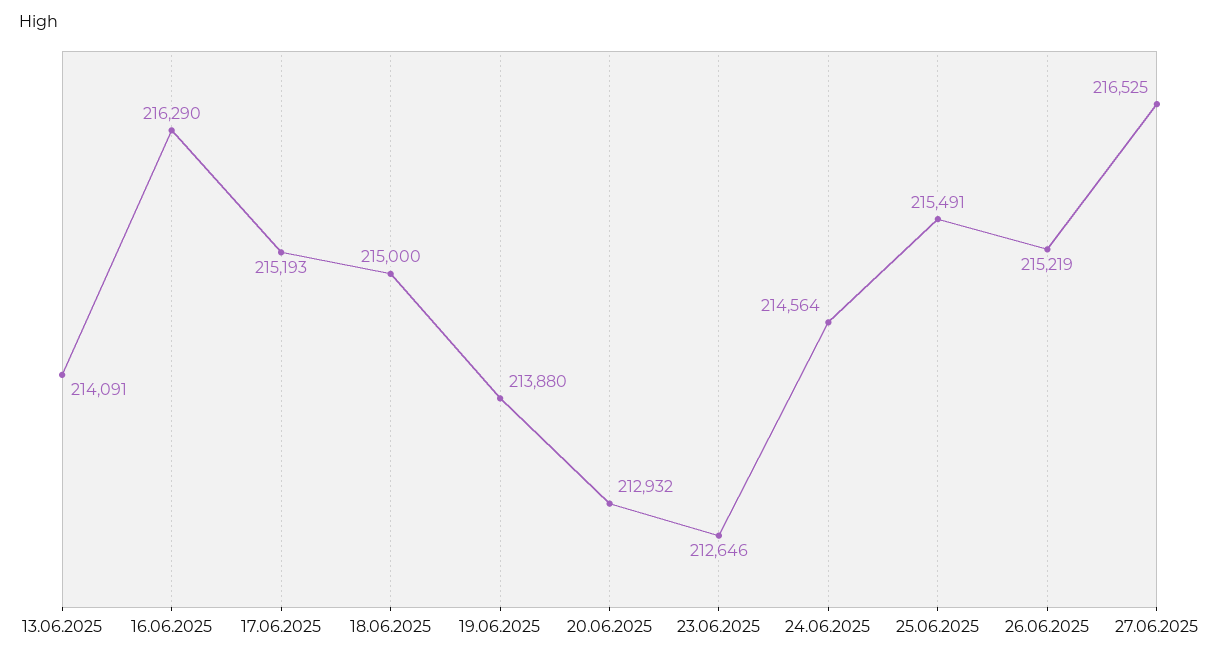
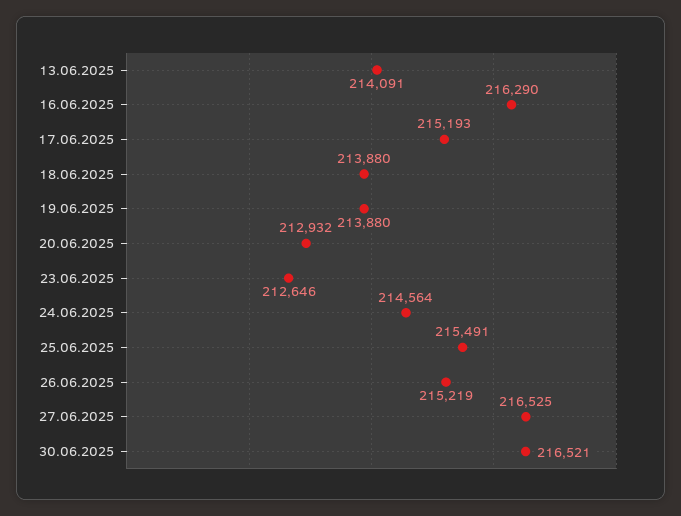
18.06.2025: 215000 -> 213880
30.06.2025: none -> 216521

